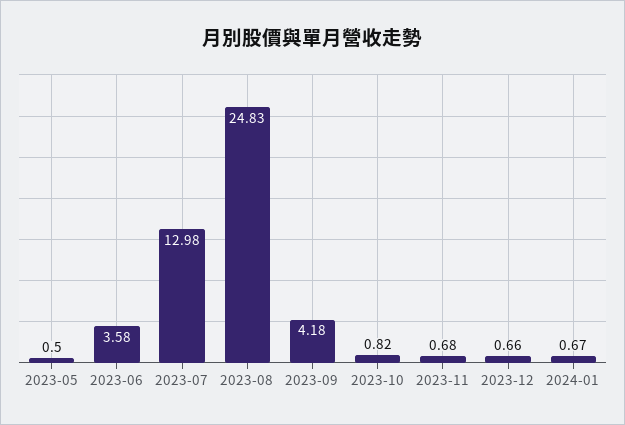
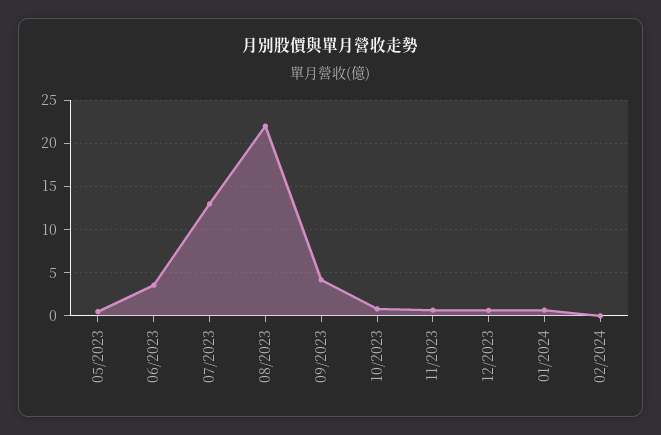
2023-08: 24.83 -> 22
02/2024: none -> 0

